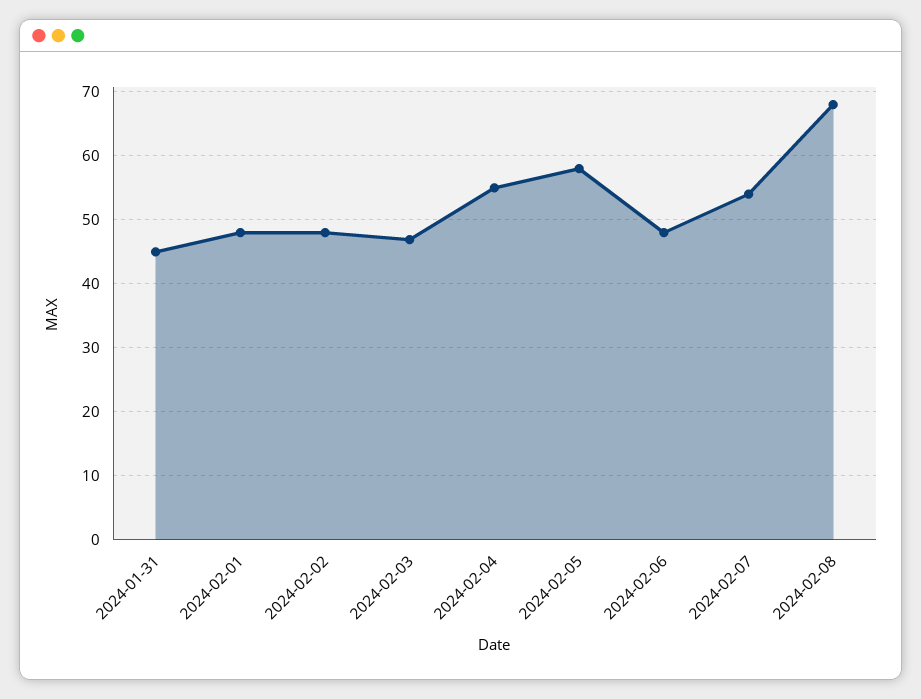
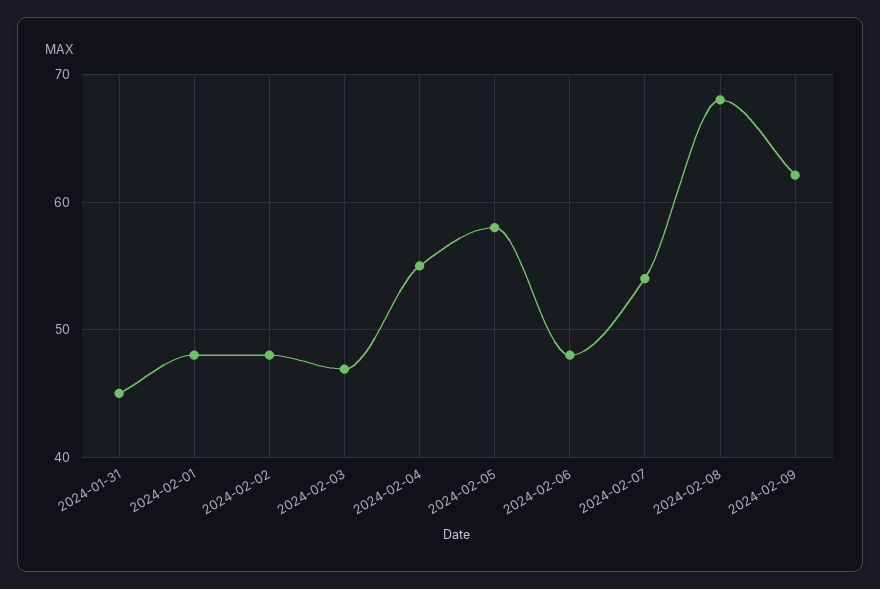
2024-02-09: none -> 62

